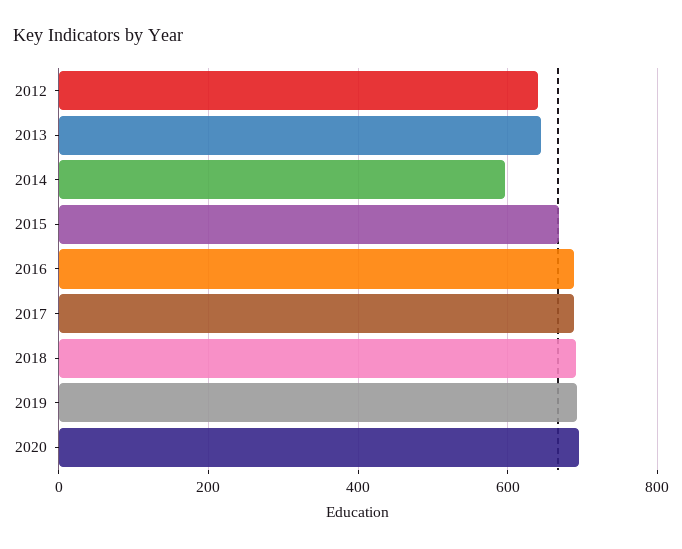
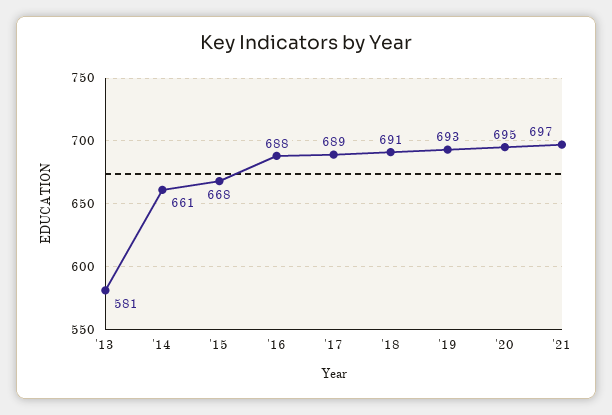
2012: 640 -> none
2013: 640 -> 581
2014: 600 -> 661
'21: none -> 697

